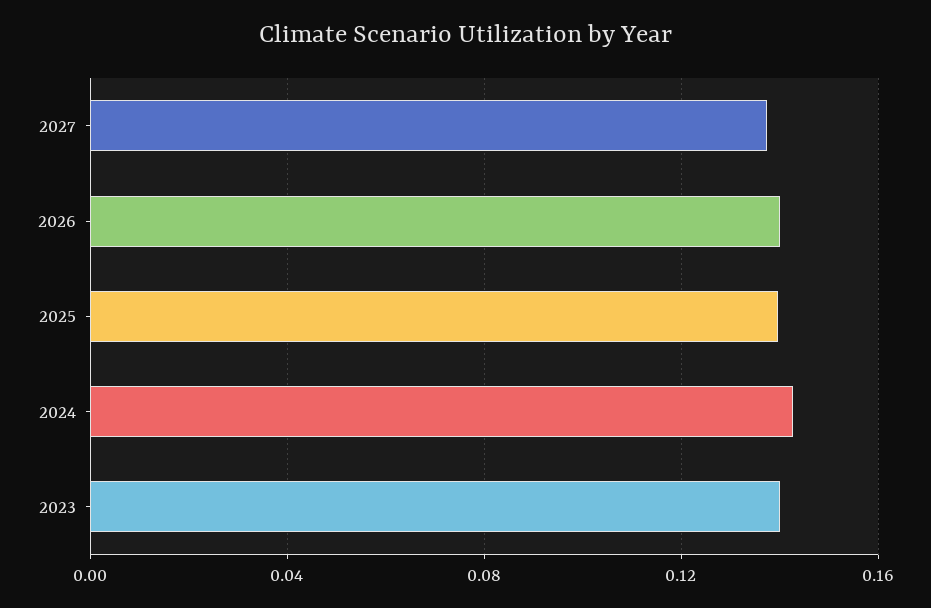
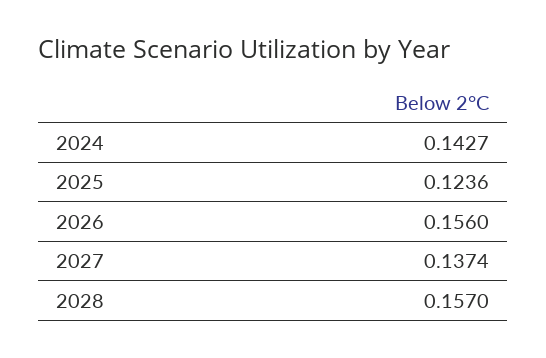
2026: 0.14 -> 0.156
2025: 0.14 -> 0.1236
2023: 0.14 -> none
2028: none -> 0.157

